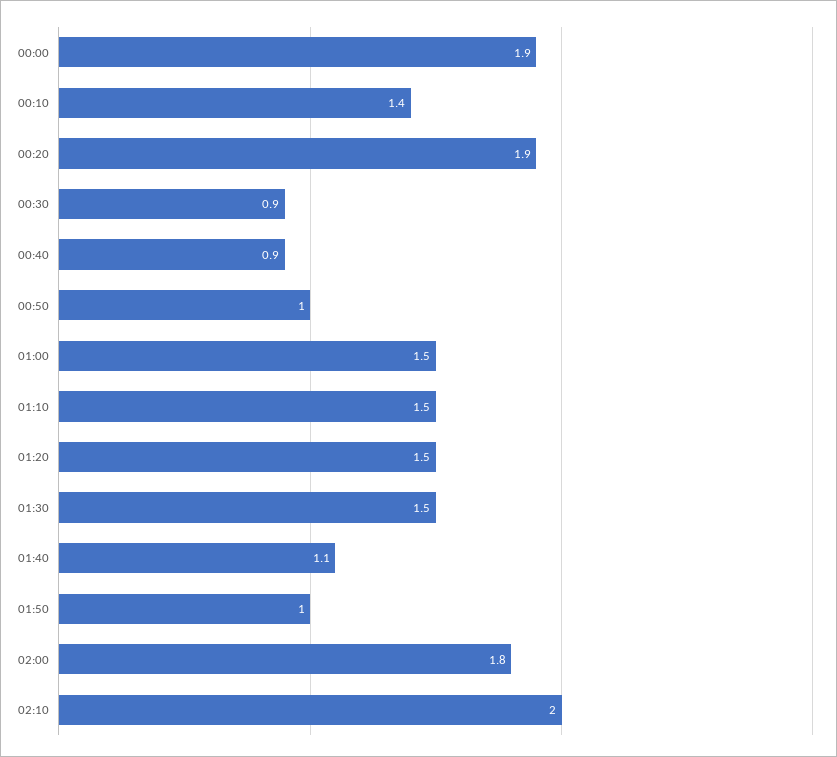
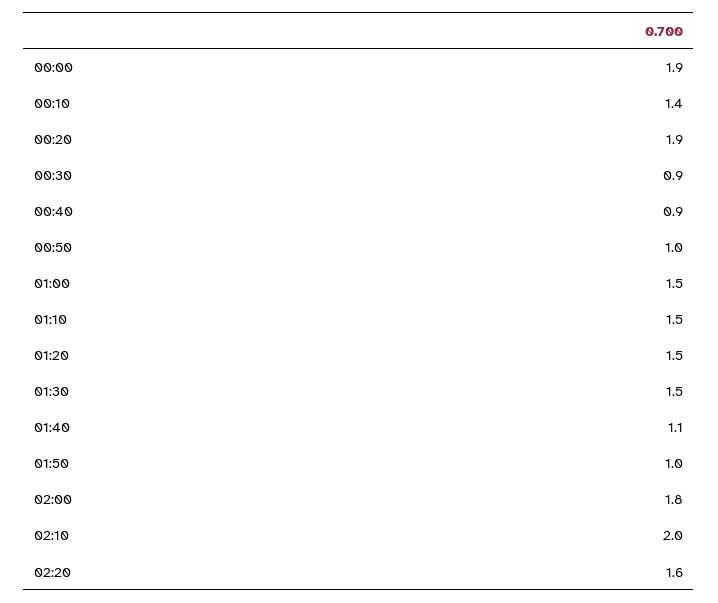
02:20: none -> 1.6

